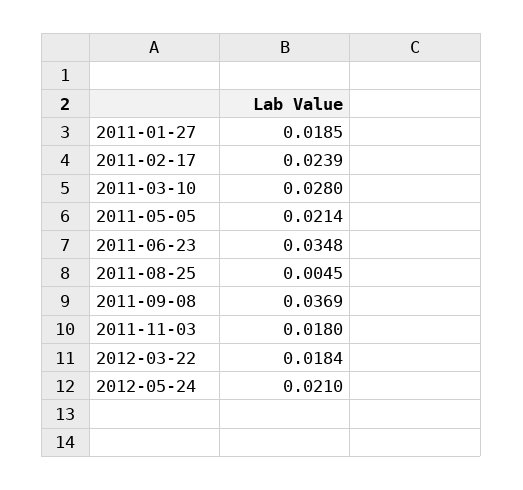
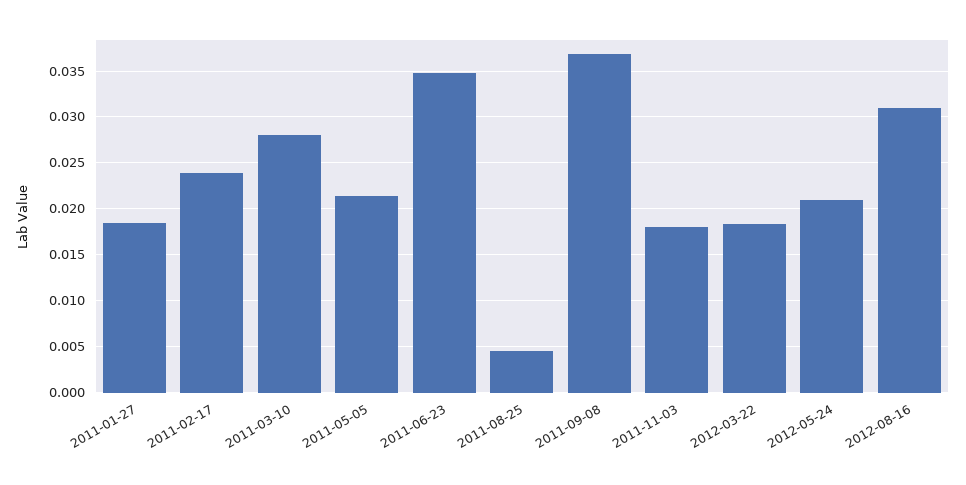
2012-08-16: none -> 0.031

